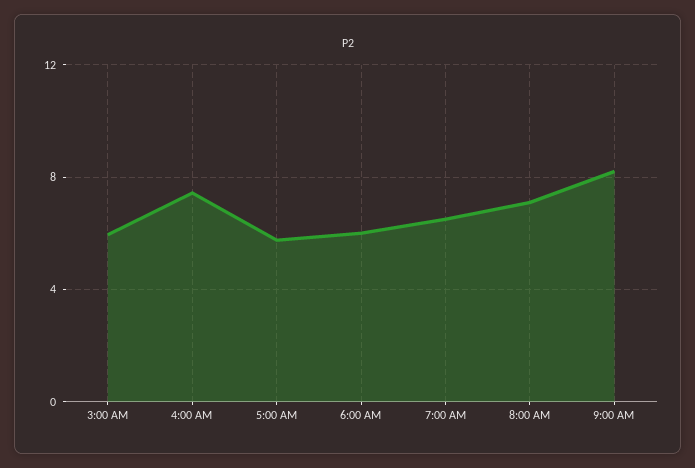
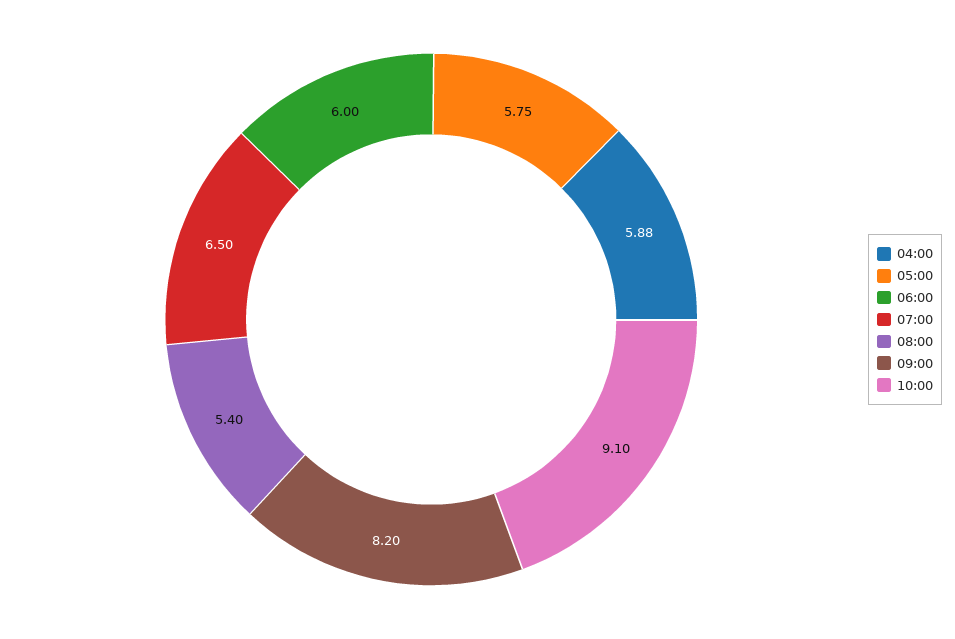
3:00 AM: 6 -> none
4:00 AM: 7.5 -> 5.88
8:00 AM: 7 -> 5.4
10:00: none -> 9.1

